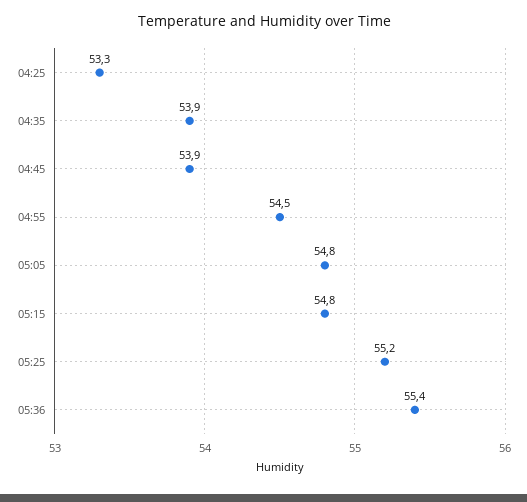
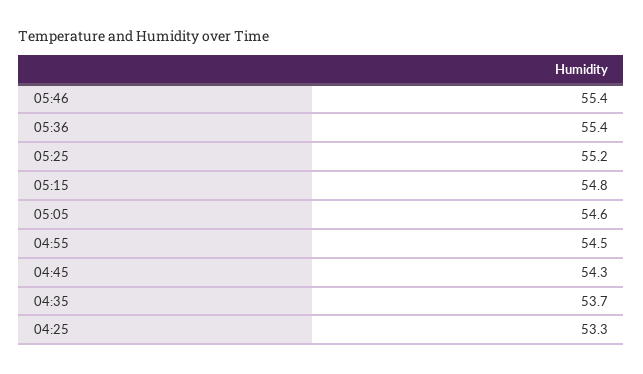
04:35: 53.9 -> 53.7
04:45: 53.9 -> 54.3
05:05: 54.8 -> 54.6
05:46: none -> 55.4

